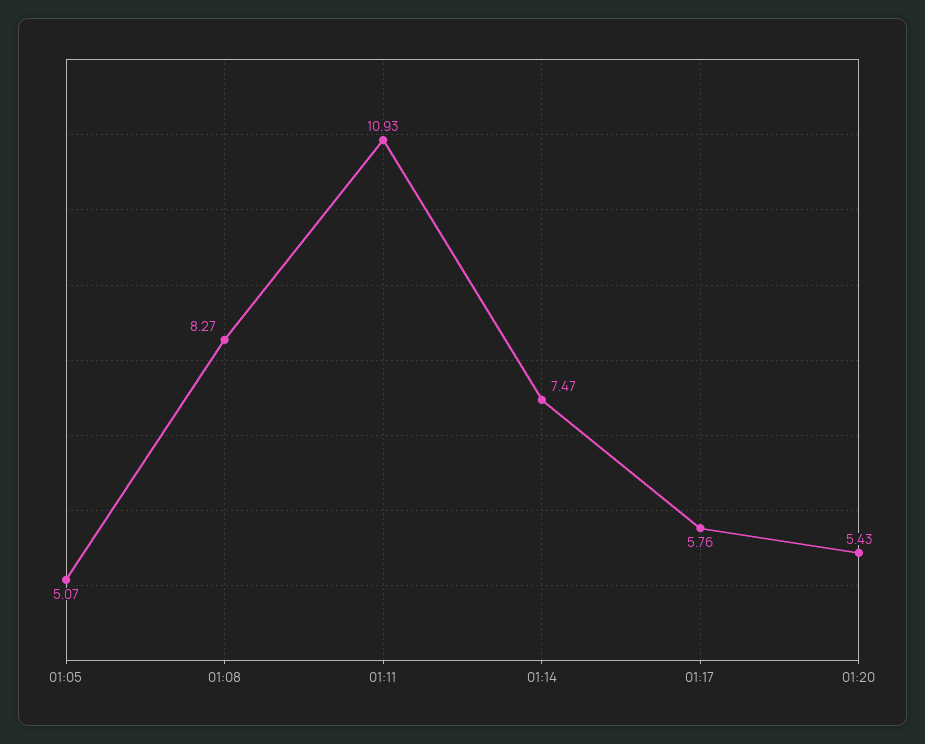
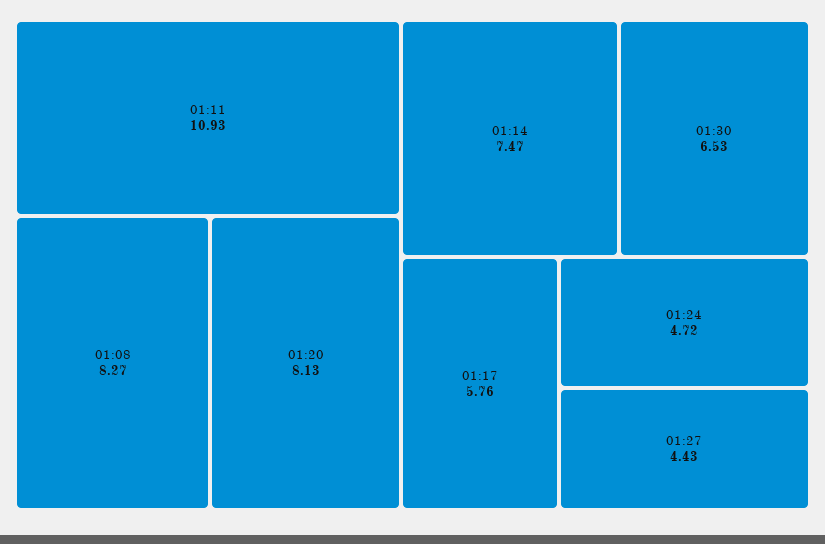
01:05: 5.07 -> none
01:20: 5.43 -> 8.13
01:30: none -> 6.53
01:24: none -> 4.72
01:27: none -> 4.43

